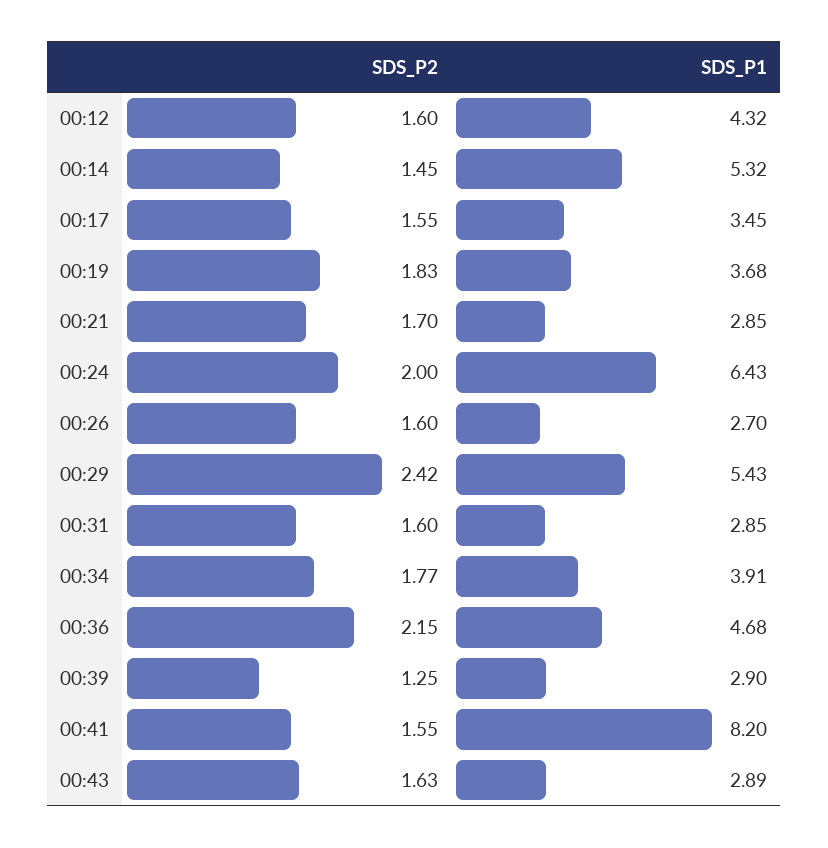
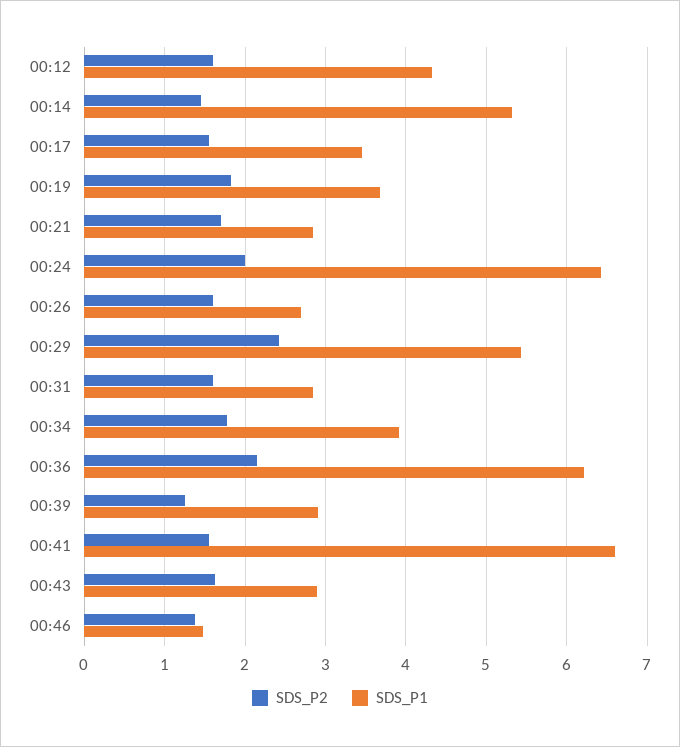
SDS_P1, 00:36: 4.68 -> 6.2
SDS_P1, 00:41: 8.2 -> 6.6
SDS_P2, 00:46: none -> 1.4
SDS_P1, 00:46: none -> 1.5

